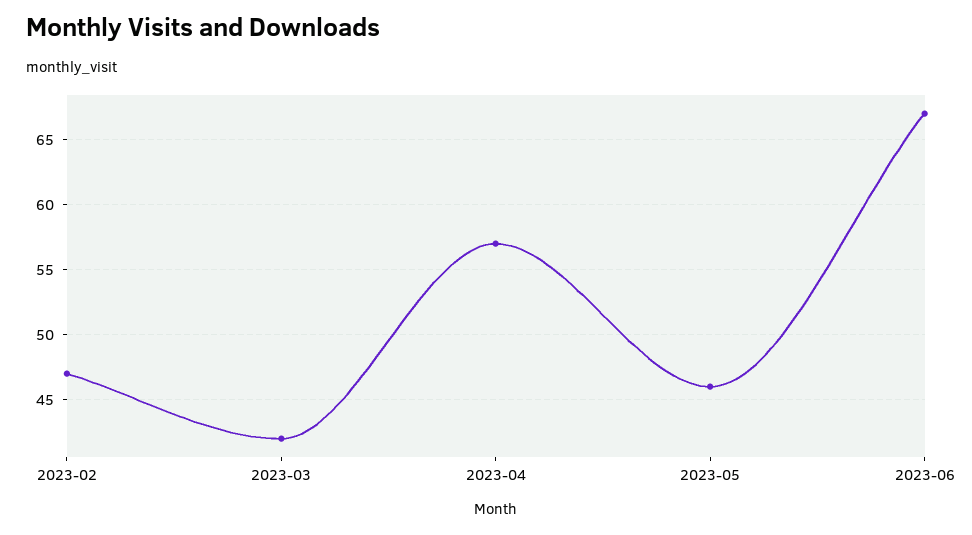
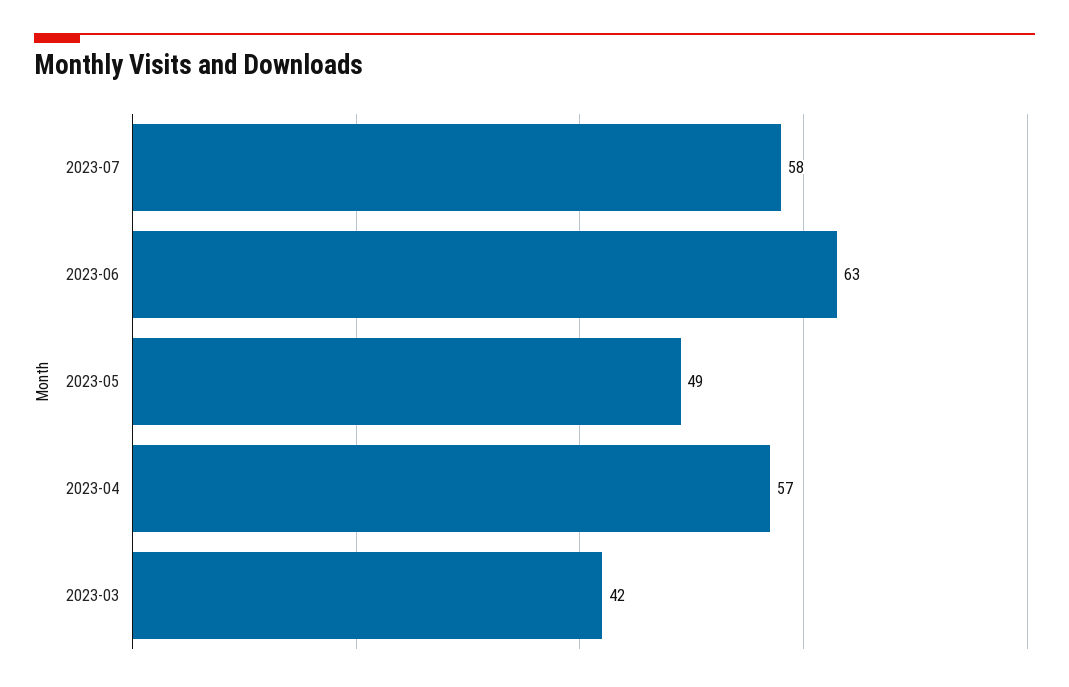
2023-02: 47 -> none
2023-05: 46 -> 49
2023-06: 67 -> 63
2023-07: none -> 58

